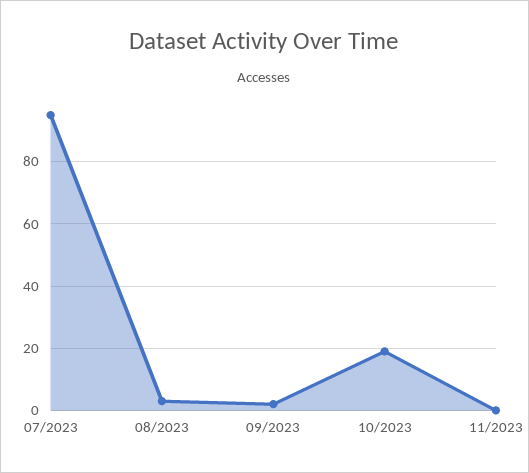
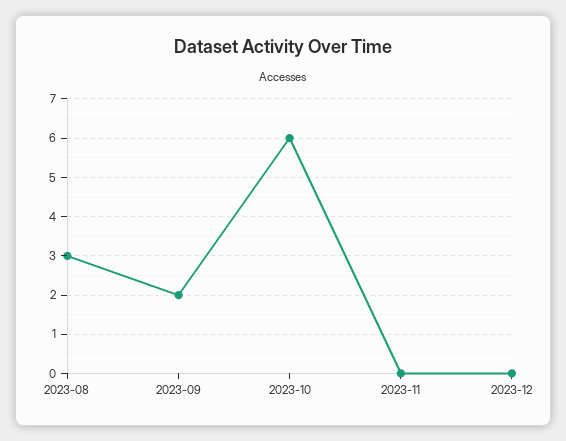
07/2023: 95 -> none
10/2023: 20 -> 6
2023-12: none -> 0

